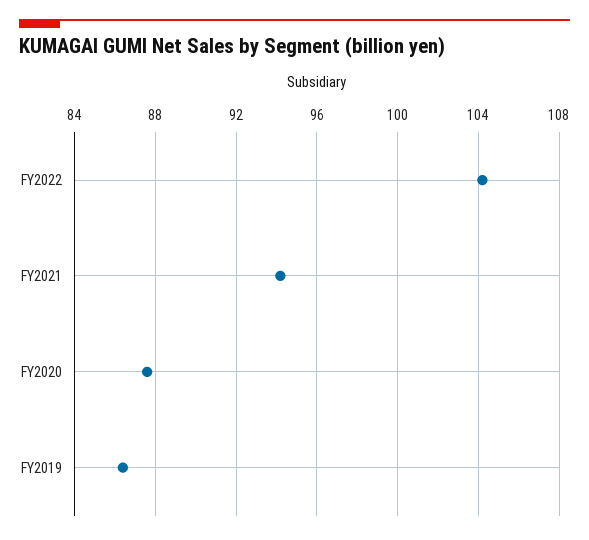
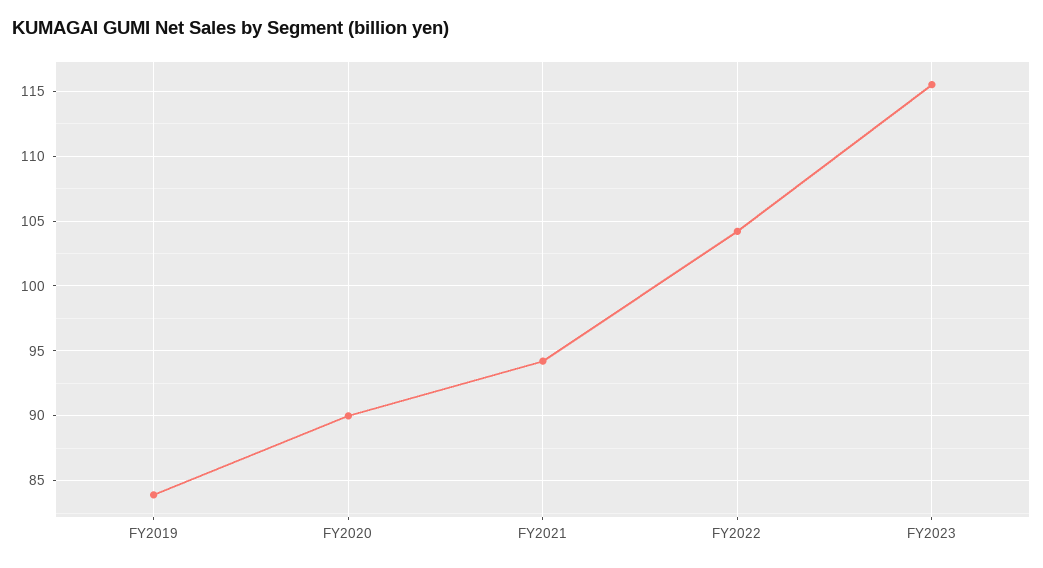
FY2020: 87.5 -> 90
FY2019: 86.5 -> 84
FY2023: none -> 115.5

